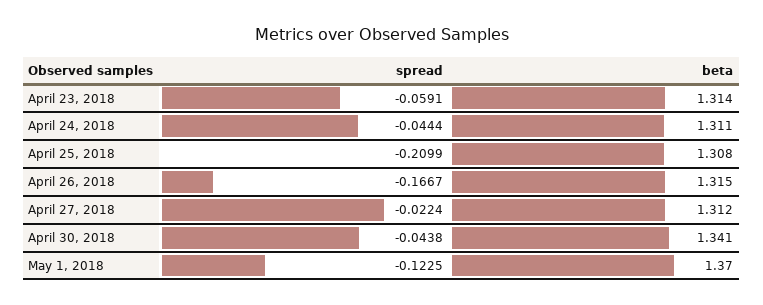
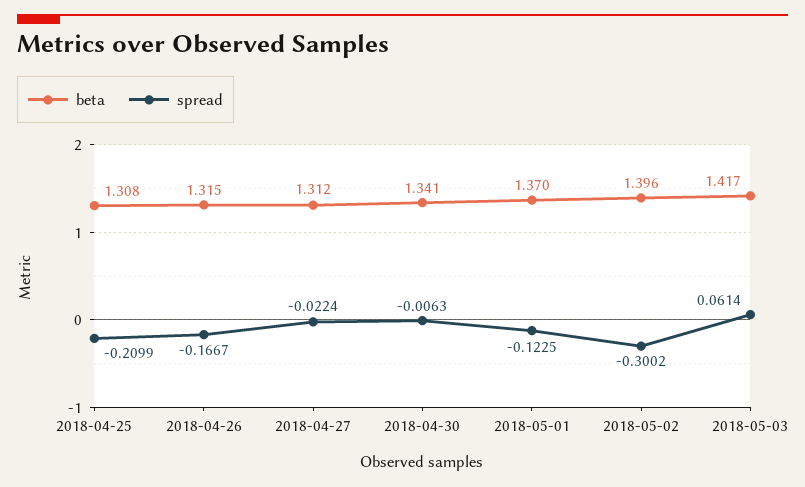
spread, April 23, 2018: -0.0591 -> none
beta, April 23, 2018: 1.314 -> none
spread, April 24, 2018: -0.0444 -> none
beta, April 24, 2018: 1.311 -> none
spread, April 30, 2018: -0.0438 -> -0.0063
beta, 2018-05-02: none -> 1.396
spread, 2018-05-02: none -> -0.3002
beta, 2018-05-03: none -> 1.417
spread, 2018-05-03: none -> 0.0614

